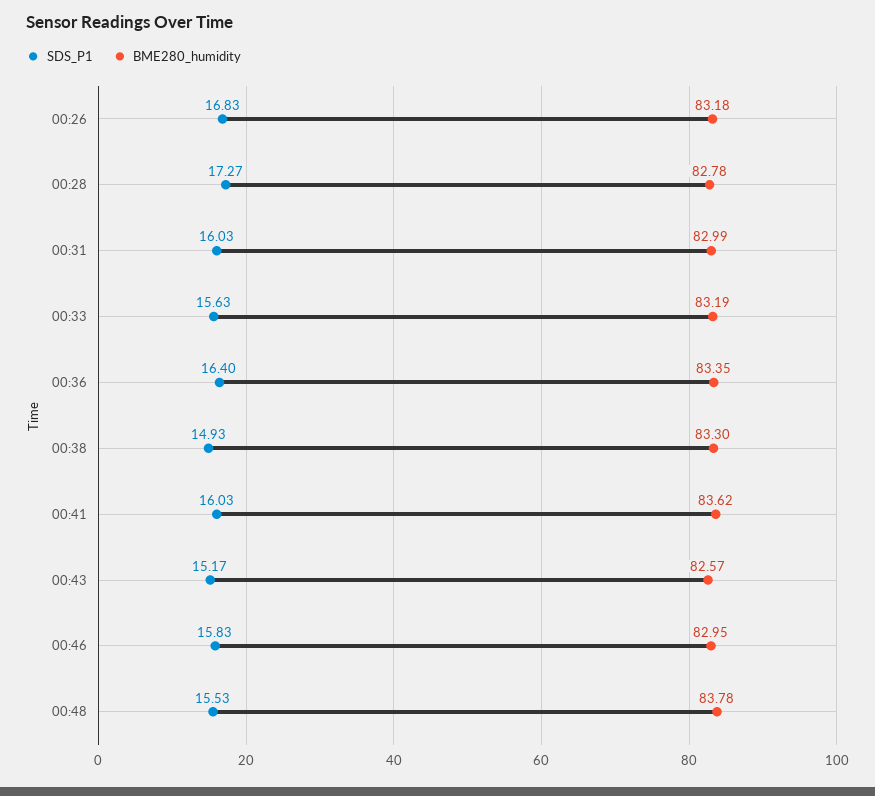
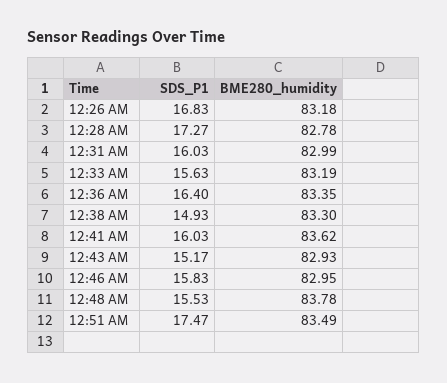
BME280_humidity, 00:43: 82.57 -> 82.93
SDS_P1, 12:51 AM: none -> 17.47
BME280_humidity, 12:51 AM: none -> 83.49

